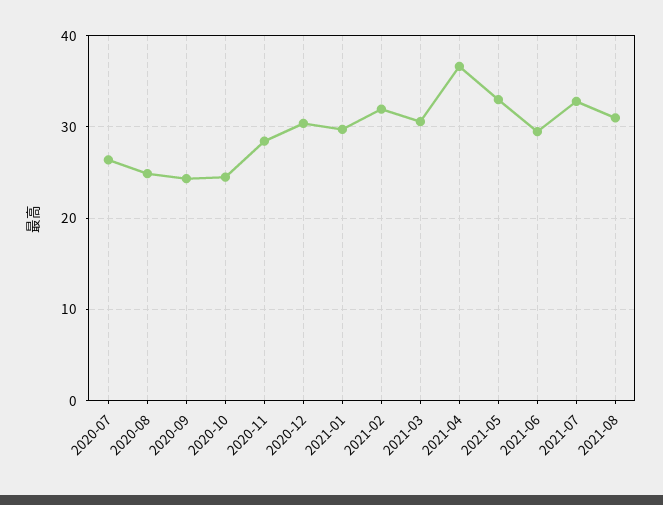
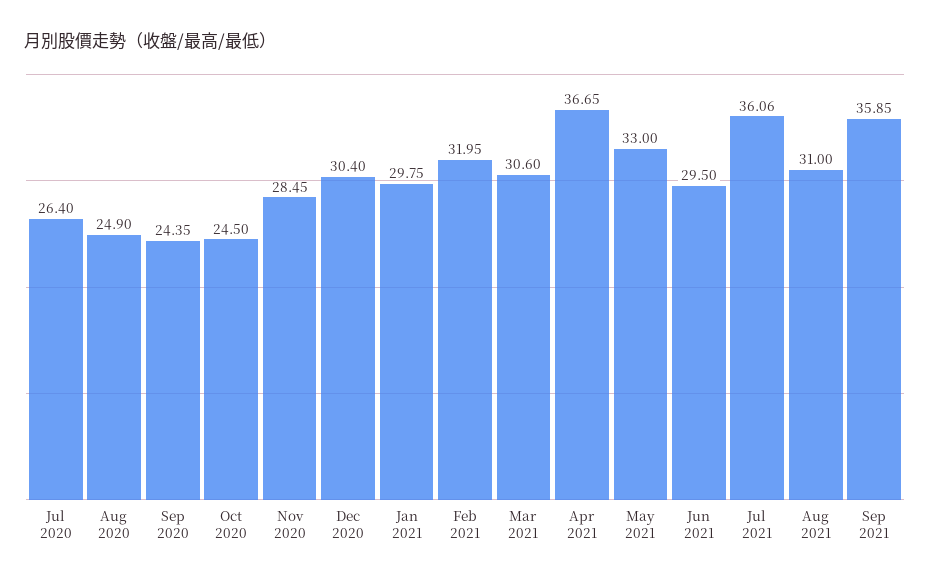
2021-07: 33 -> 36.06
Sep 2021: none -> 35.85

